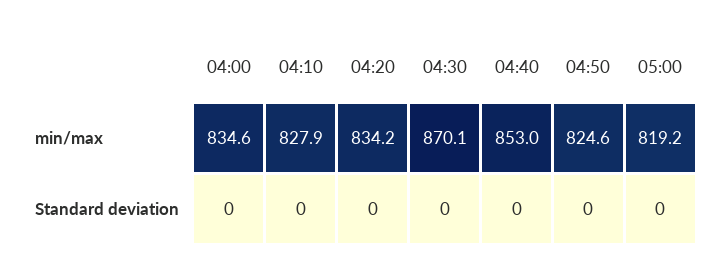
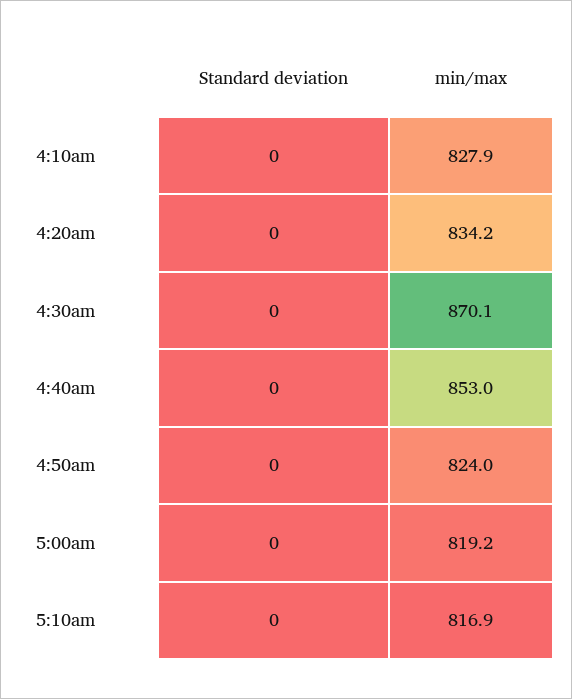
04:00, min/max: 834.6 -> none
04:50, min/max: 824.6 -> 824
04:00, Standard deviation: 0 -> none
5:10am, Standard deviation: none -> 0
5:10am, min/max: none -> 816.9

